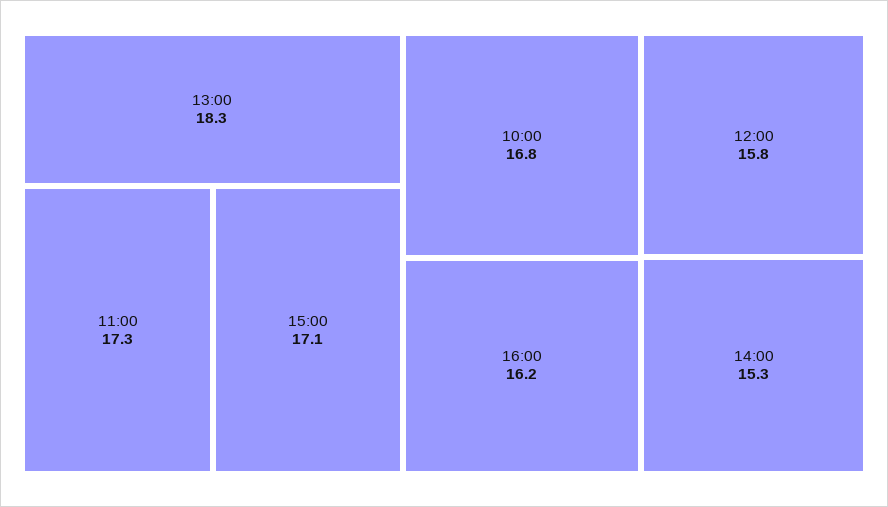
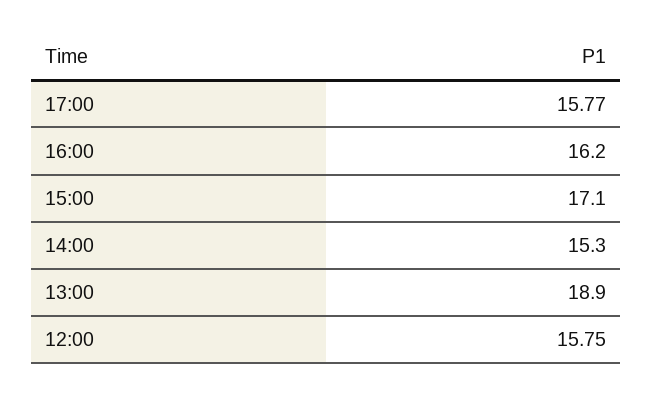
13:00: 18.3 -> 18.9
11:00: 17.3 -> none
10:00: 16.8 -> none
17:00: none -> 15.77

